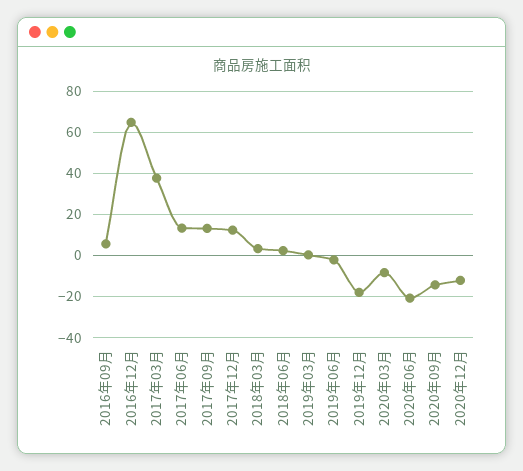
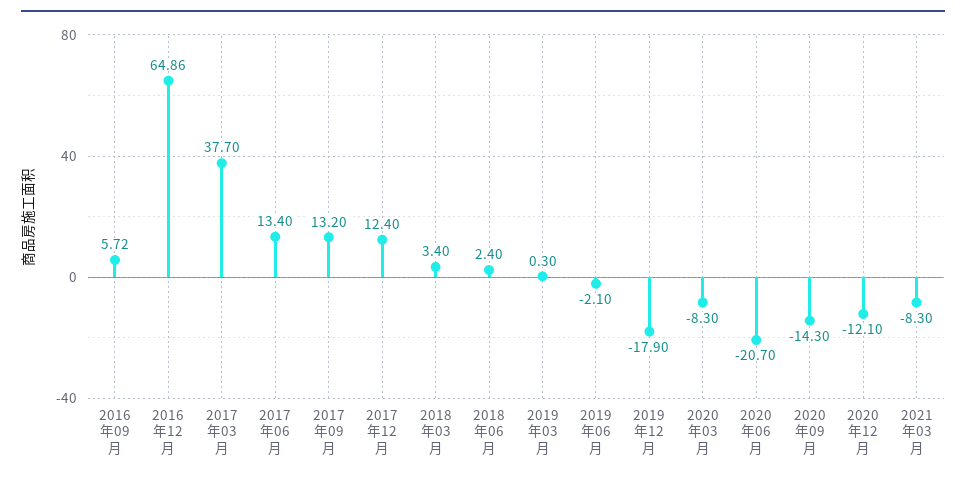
2021年03月: none -> -8.3

